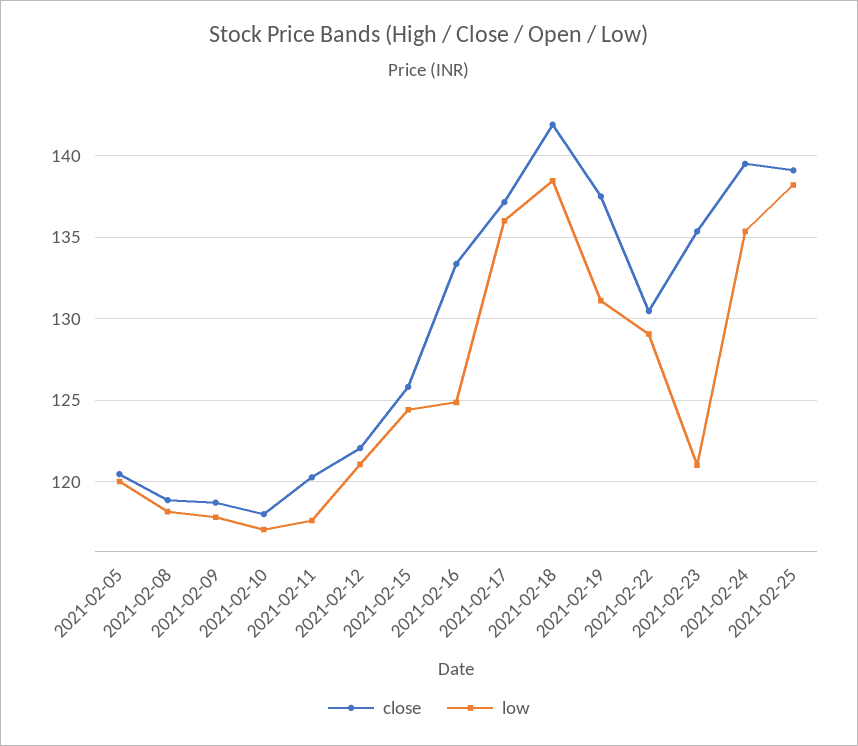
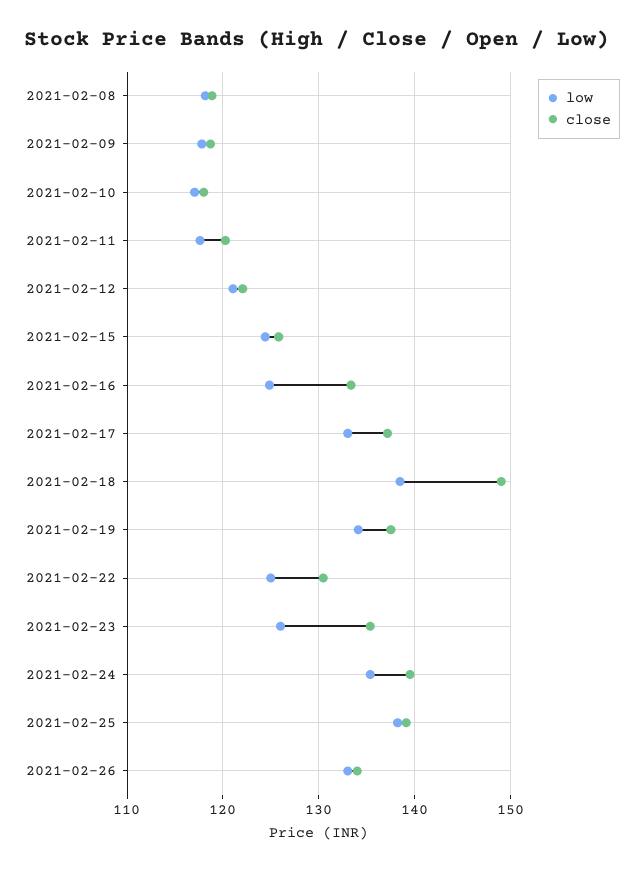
close, 2021-02-05: 120.5 -> none
low, 2021-02-05: 120 -> none
low, 2021-02-17: 136 -> 133
close, 2021-02-18: 142 -> 149
low, 2021-02-19: 131 -> 134
low, 2021-02-22: 129 -> 125
low, 2021-02-23: 121 -> 126
low, 2021-02-26: none -> 133
close, 2021-02-26: none -> 134

